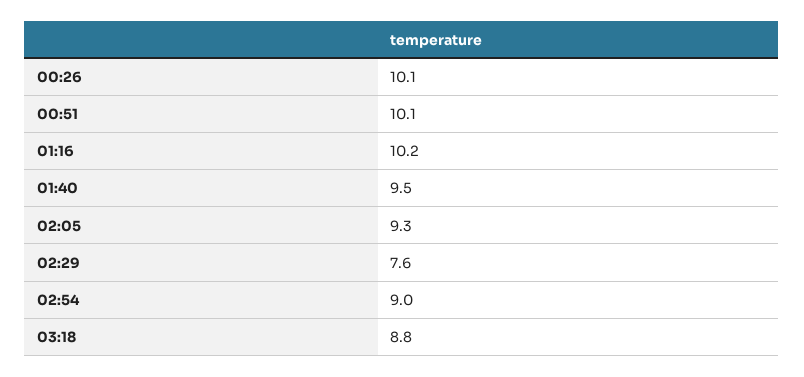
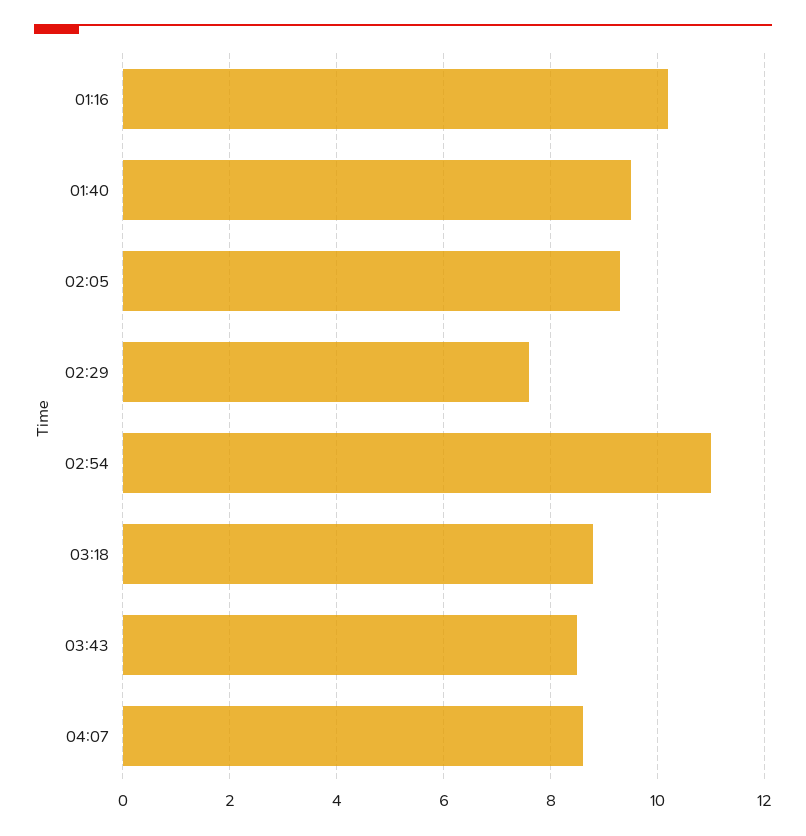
00:26: 10.1 -> none
00:51: 10.1 -> none
02:54: 9 -> 11
03:43: none -> 8.5
04:07: none -> 8.5

